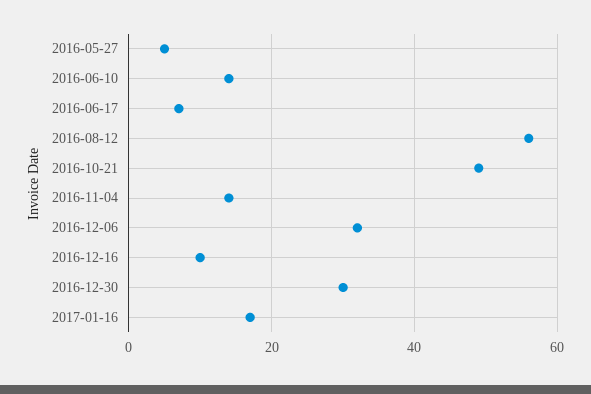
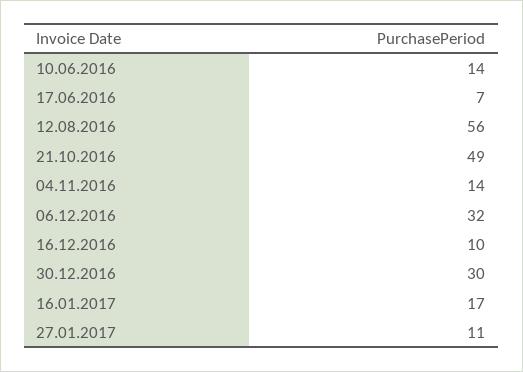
2016-05-27: 5 -> none
27.01.2017: none -> 11

